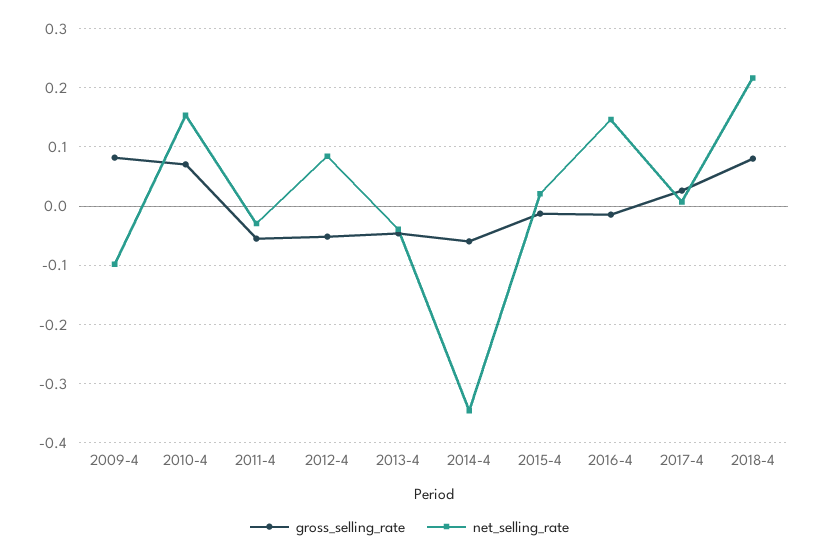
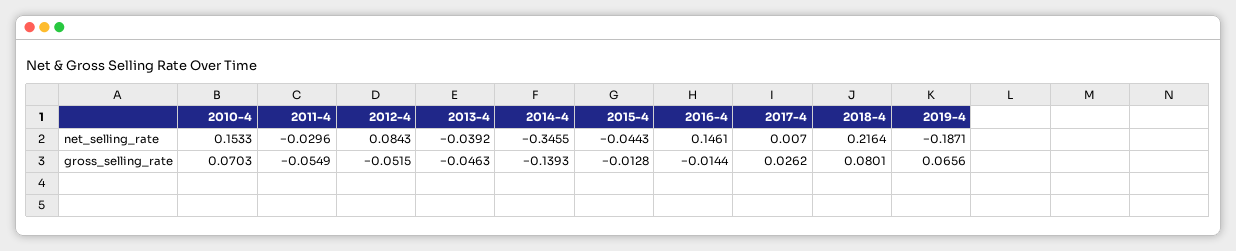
gross_selling_rate, 2009-4: 0.08 -> none
net_selling_rate, 2009-4: -0.1 -> none
gross_selling_rate, 2014-4: -0.06 -> -0.1393
net_selling_rate, 2015-4: 0.02 -> -0.0443
net_selling_rate, 2019-4: none -> -0.1871
gross_selling_rate, 2019-4: none -> 0.0656

